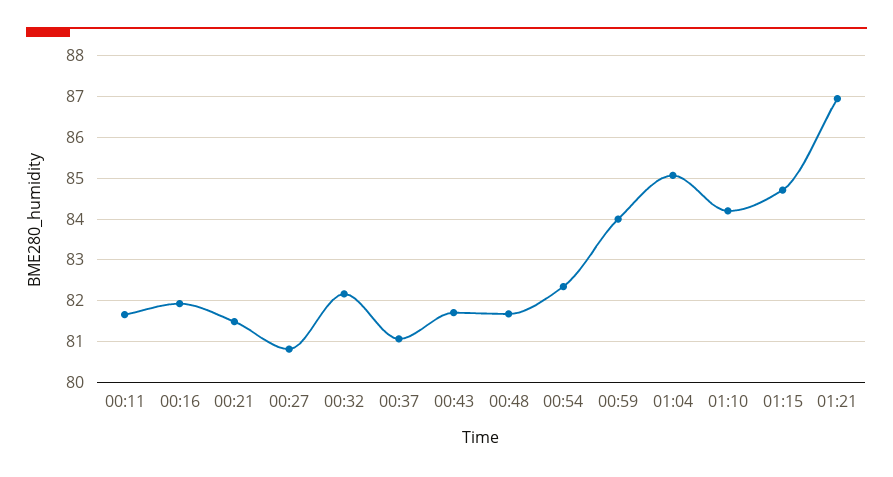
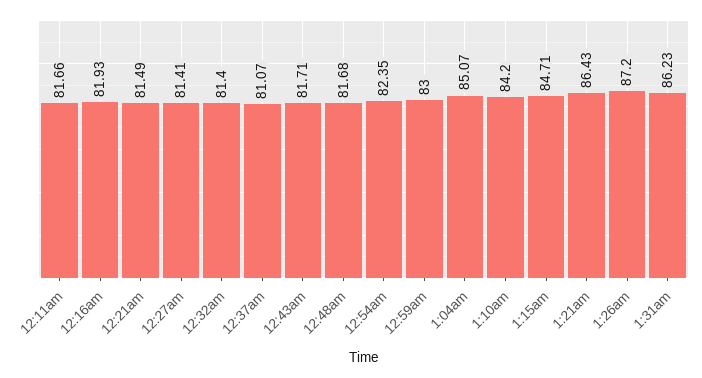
00:27: 80.8 -> 81.41
00:32: 82.2 -> 81.4
00:59: 84 -> 83
01:21: 87 -> 86.43
1:26am: none -> 87.2
1:31am: none -> 86.23

